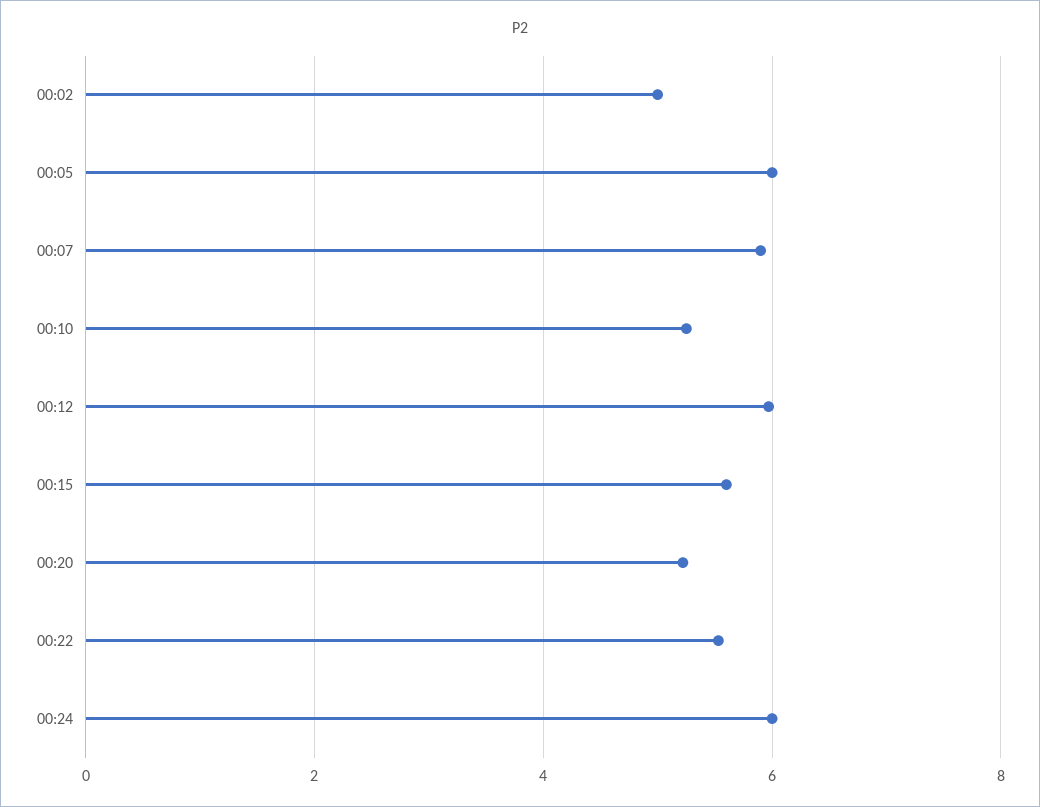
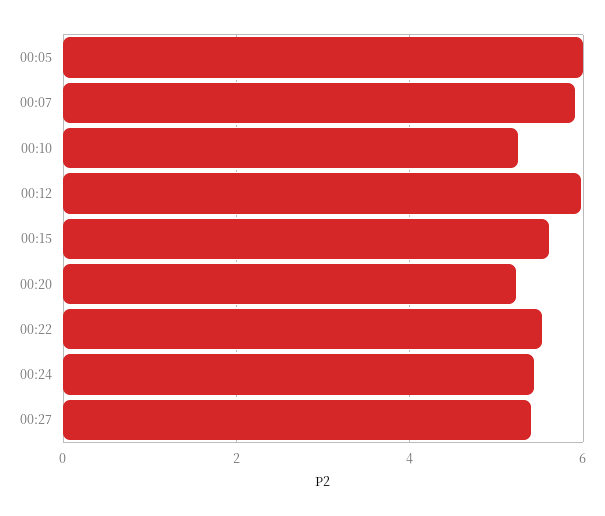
00:02: 5 -> none
00:24: 6 -> 5.4
00:27: none -> 5.4

